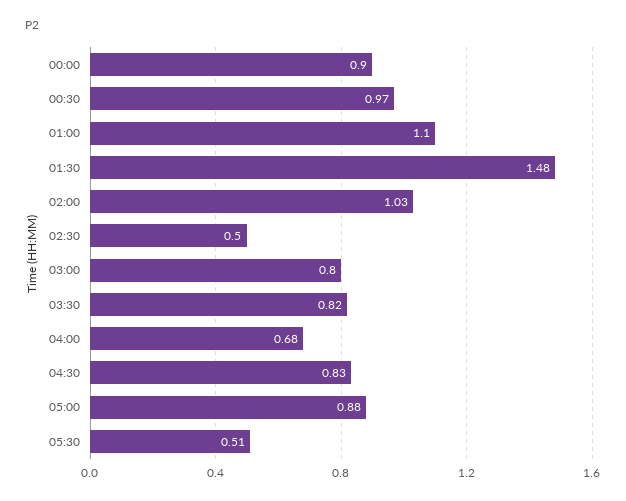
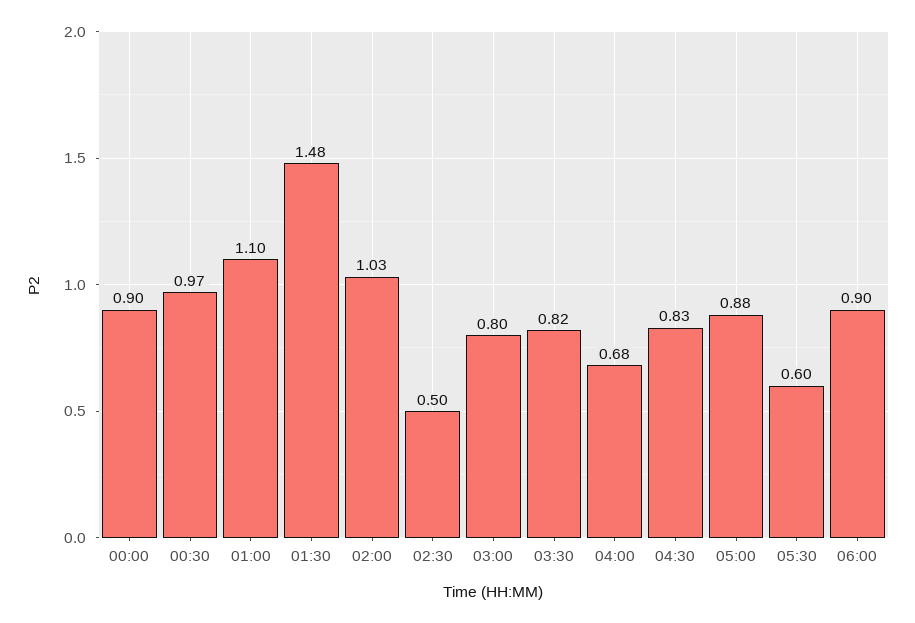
05:30: 0.51 -> 0.6
06:00: none -> 0.9

